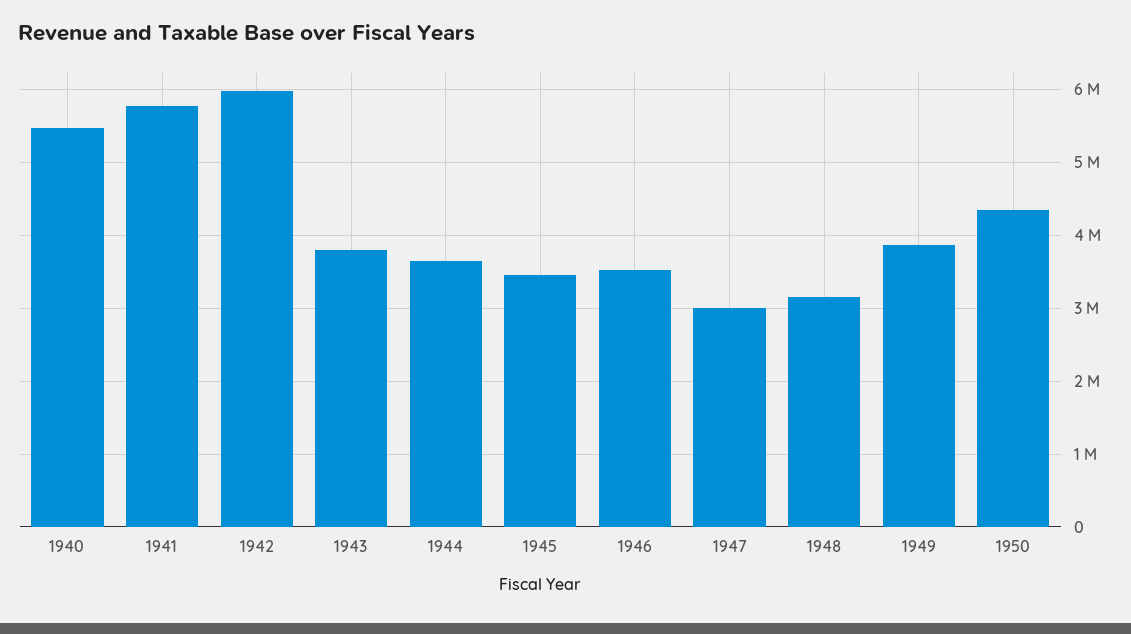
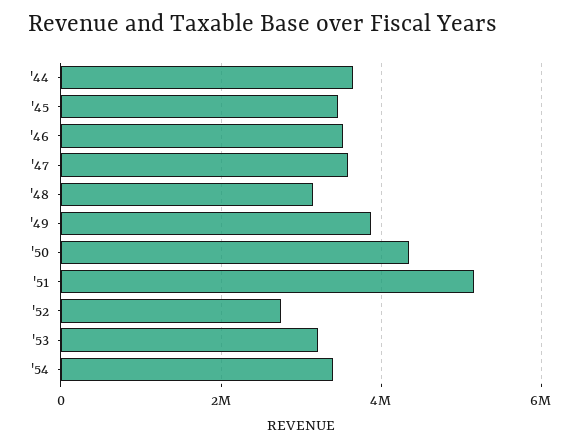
1940: 5500000 -> none
1941: 5800000 -> none
1942: 6000000 -> none
1943: 3800000 -> none
1947: 3000000 -> 3600000
'51: none -> 5200000
'52: none -> 2800000
'53: none -> 3200000
'54: none -> 3400000

